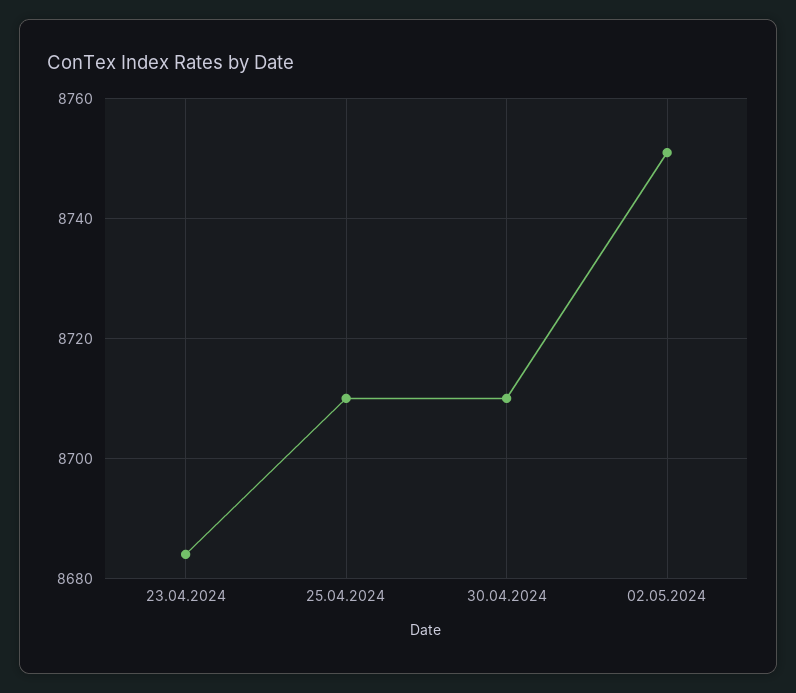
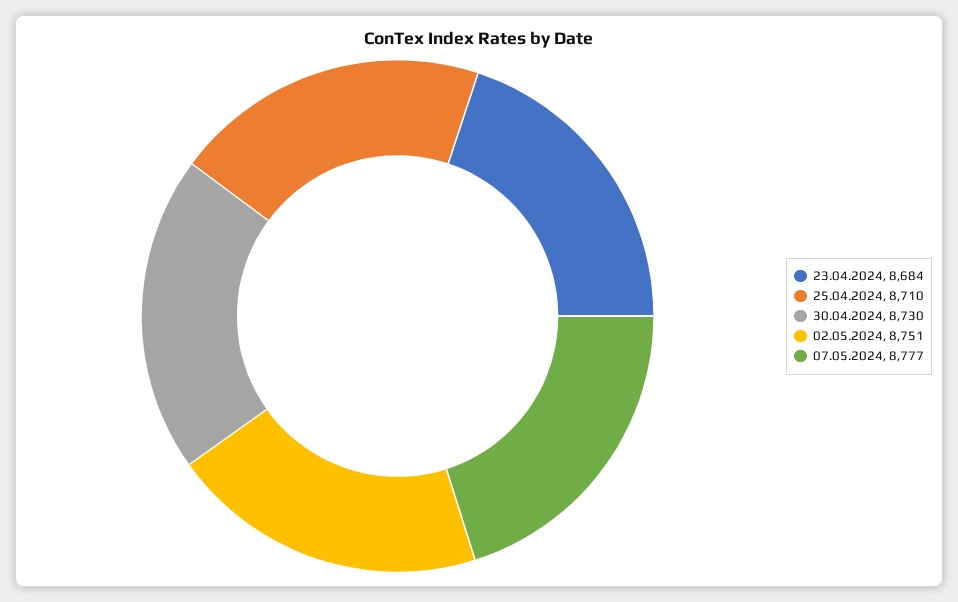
30.04.2024: 8710 -> 8730
07.05.2024: none -> 8777

